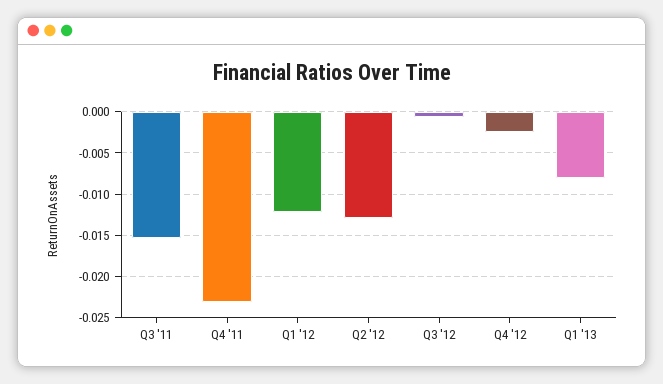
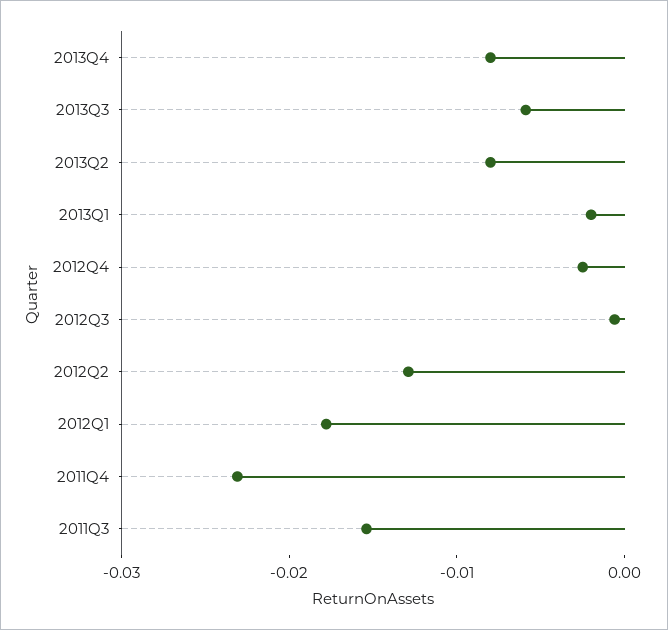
Q1 '12: -0.012 -> -0.018
Q1 '13: -0.008 -> -0.002
2013Q4: none -> -0.008
2013Q3: none -> -0.006
2013Q2: none -> -0.008

